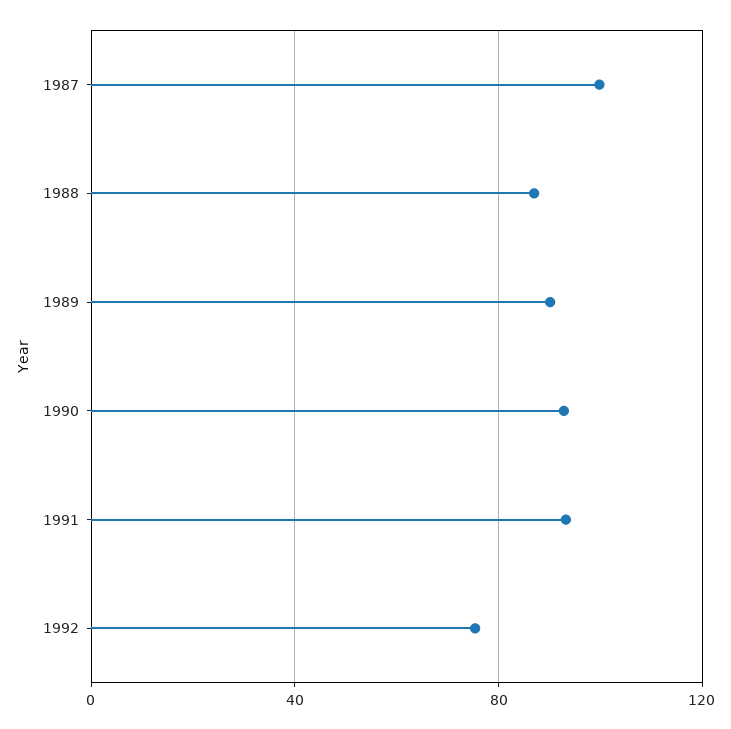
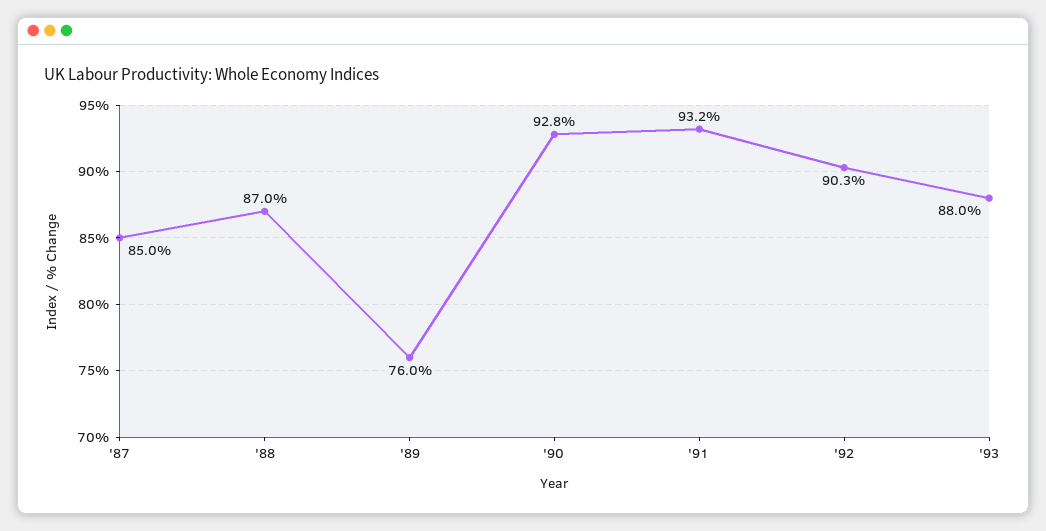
1987: 100 -> 85
1989: 90 -> 76
1992: 75 -> 90.3
'93: none -> 88

